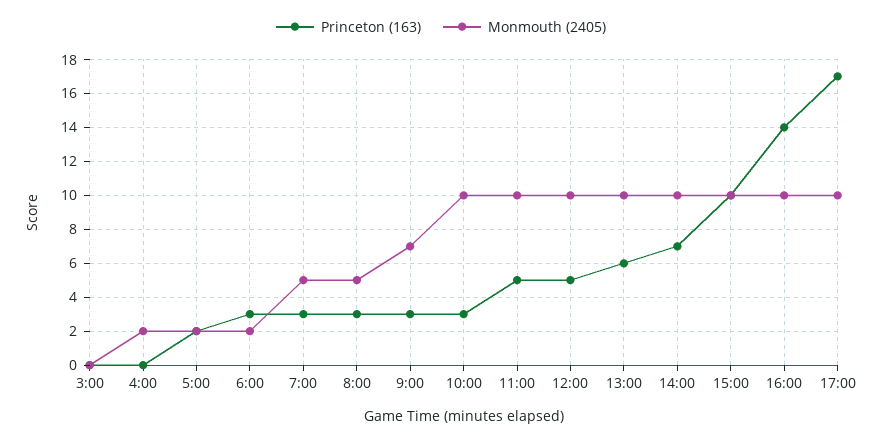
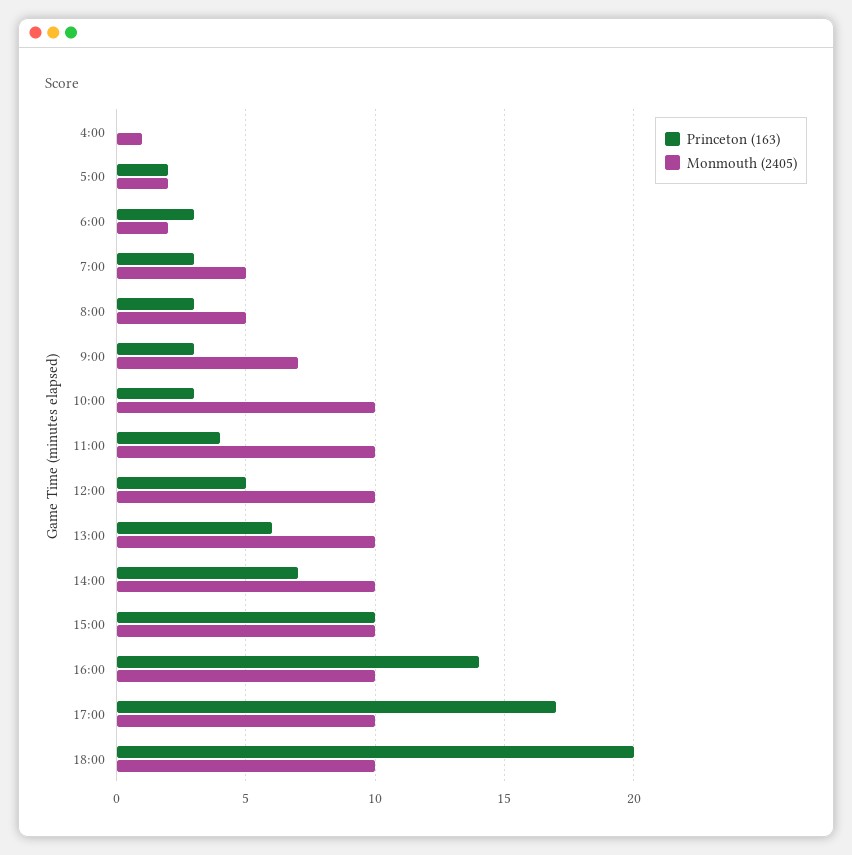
Princeton (163), 3:00: 0 -> none
Monmouth (2405), 3:00: 0 -> none
Monmouth (2405), 4:00: 2 -> 1
Princeton (163), 11:00: 5 -> 4
Princeton (163), 18:00: none -> 20
Monmouth (2405), 18:00: none -> 10

